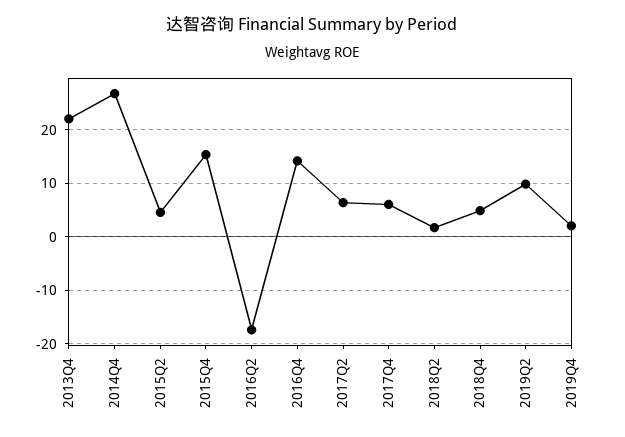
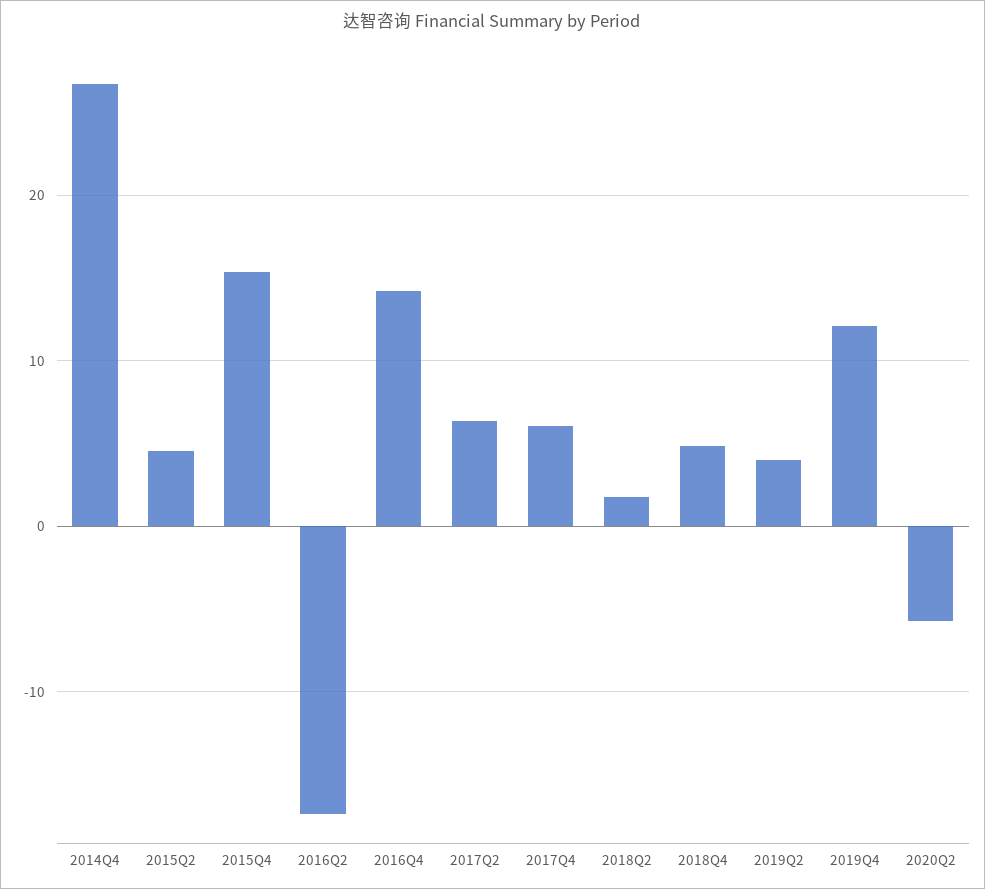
2013Q4: 22 -> none
2019Q2: 10 -> 4
2019Q4: 2 -> 12
2020Q2: none -> -6

